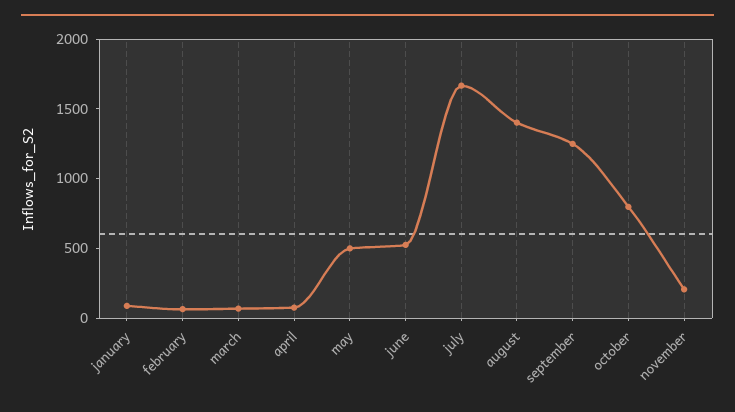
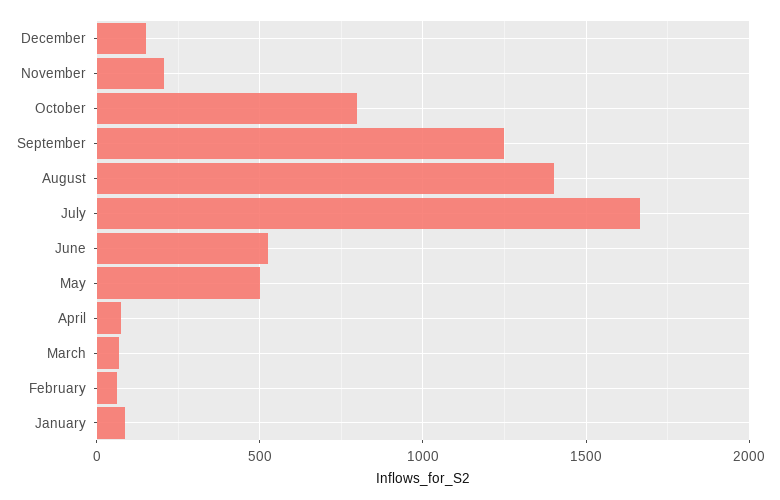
December: none -> 150

